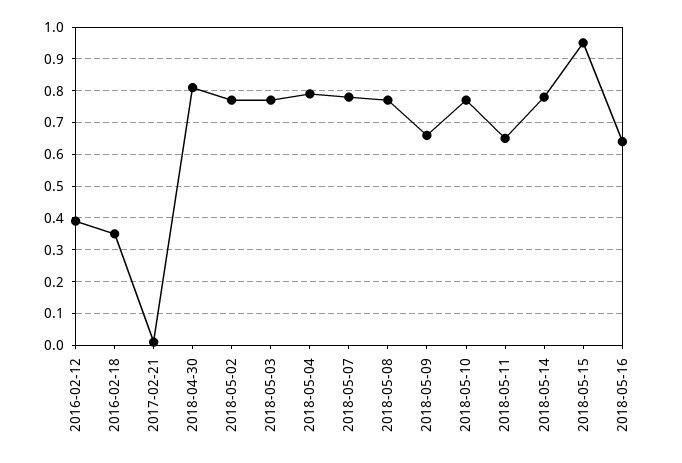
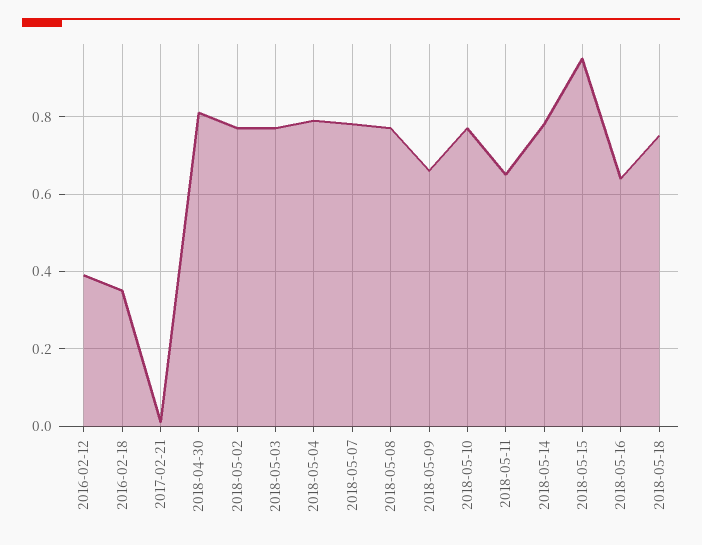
2018-05-18: none -> 0.75

